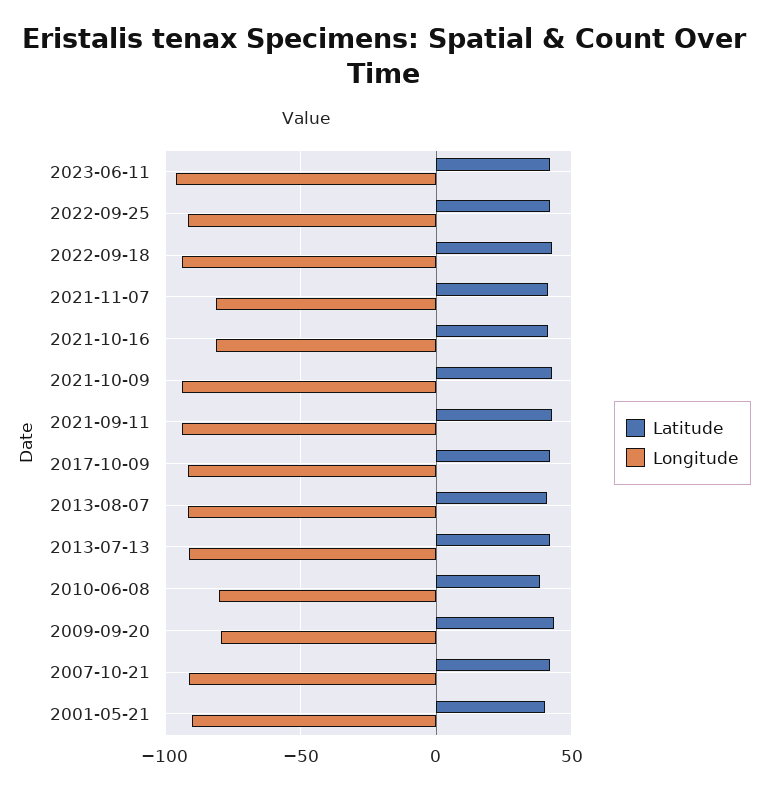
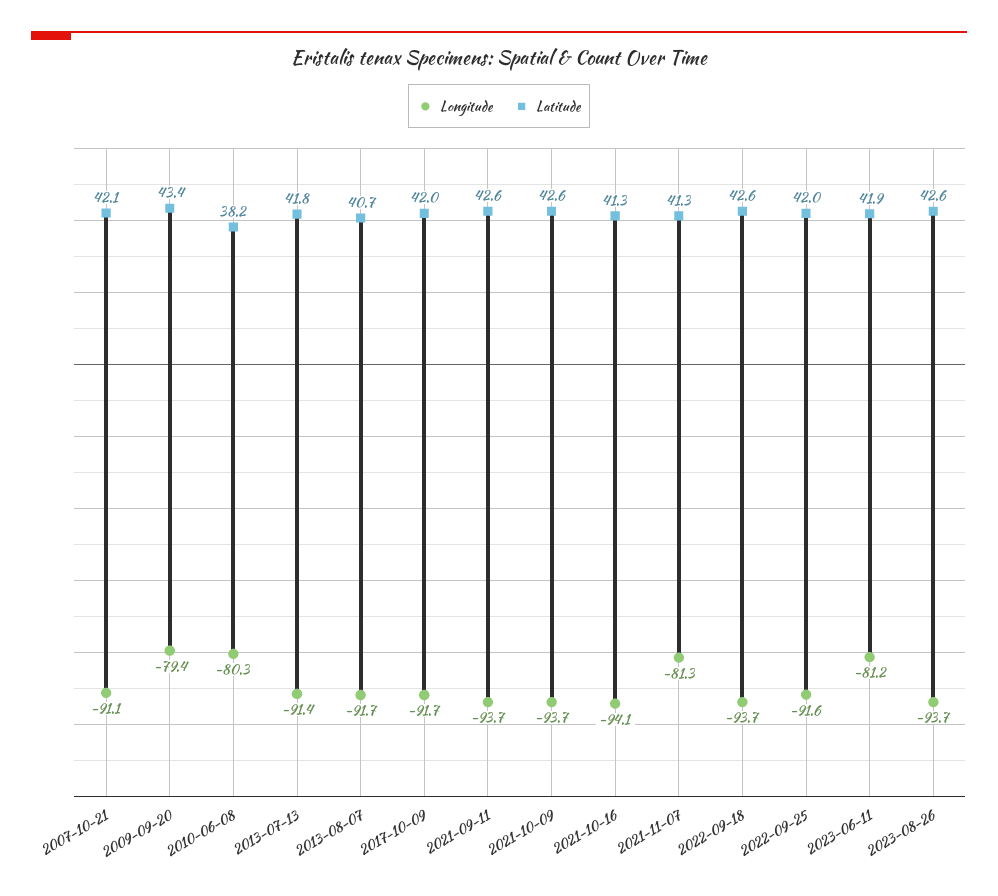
Longitude, 2023-06-11: -95 -> -81.2
Longitude, 2021-10-16: -80 -> -94.1
Latitude, 2001-05-21: 40 -> none
Longitude, 2001-05-21: -90 -> none
Longitude, 2023-08-26: none -> -93.7
Latitude, 2023-08-26: none -> 42.6

